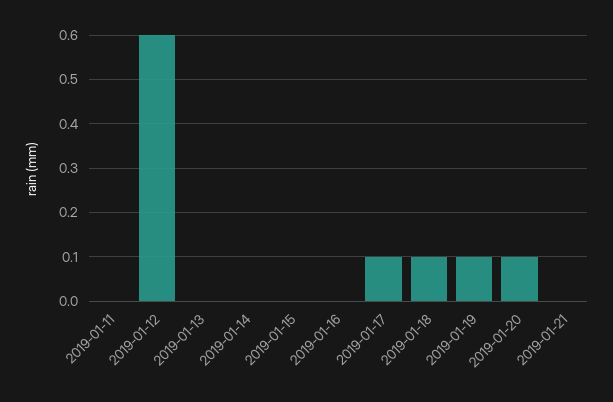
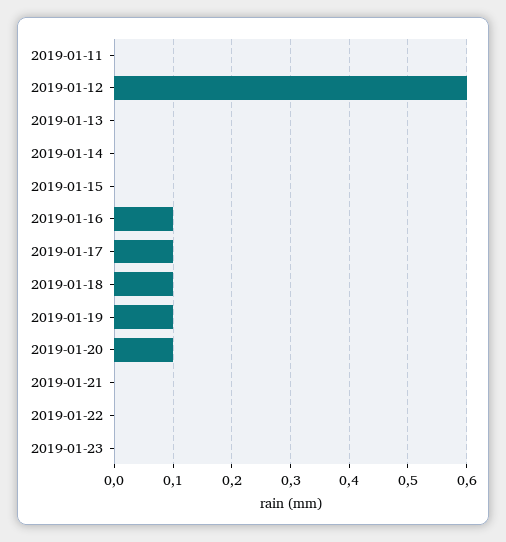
2019-01-16: 0 -> 0.1
2019-01-22: none -> 0
2019-01-23: none -> 0

